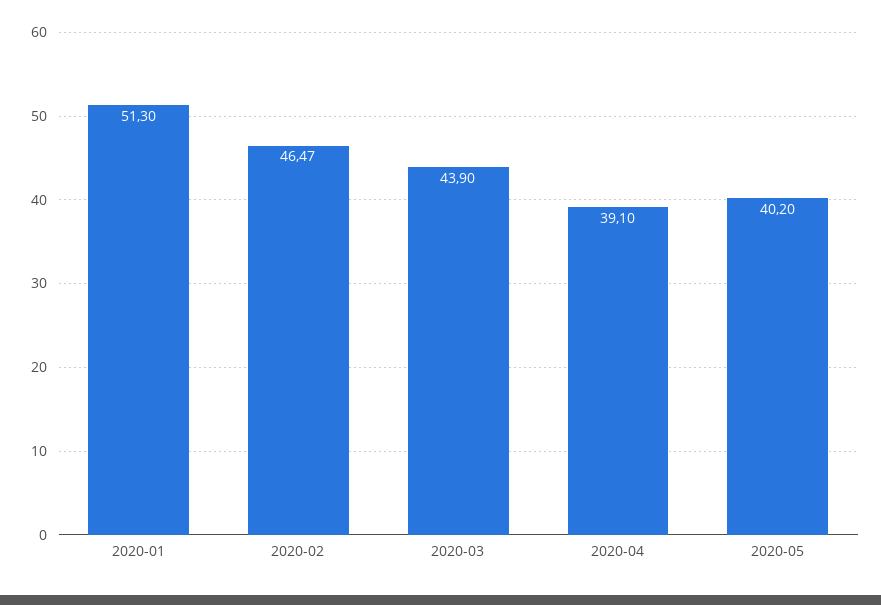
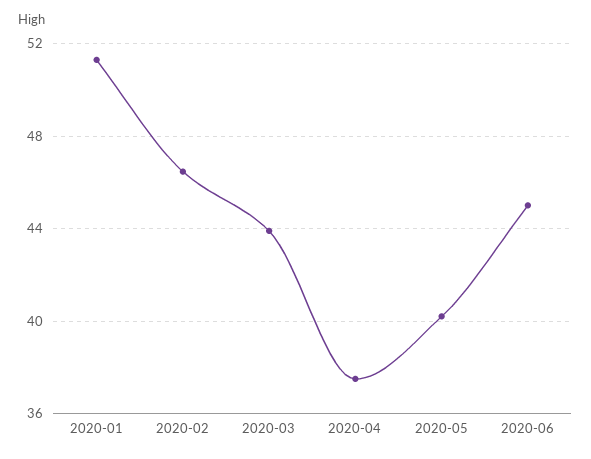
2020-04: 39.1 -> 37.5
2020-06: none -> 45

